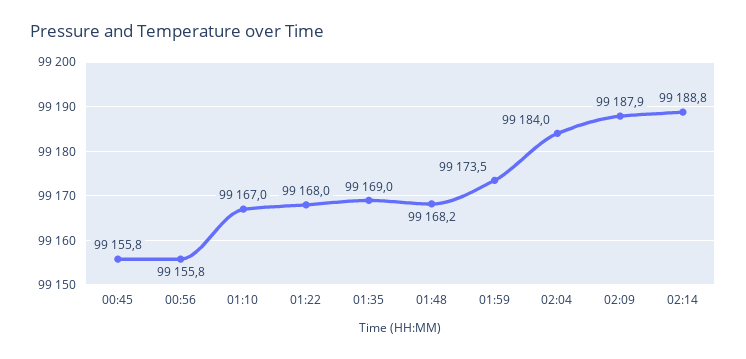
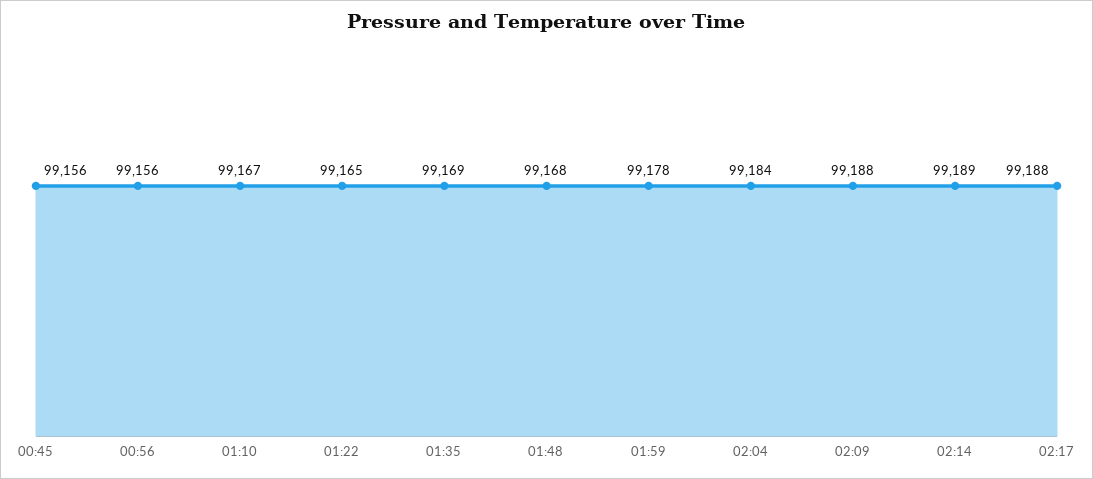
01:22: 99168 -> 99165
01:59: 99173.5 -> 99178
02:17: none -> 99188

